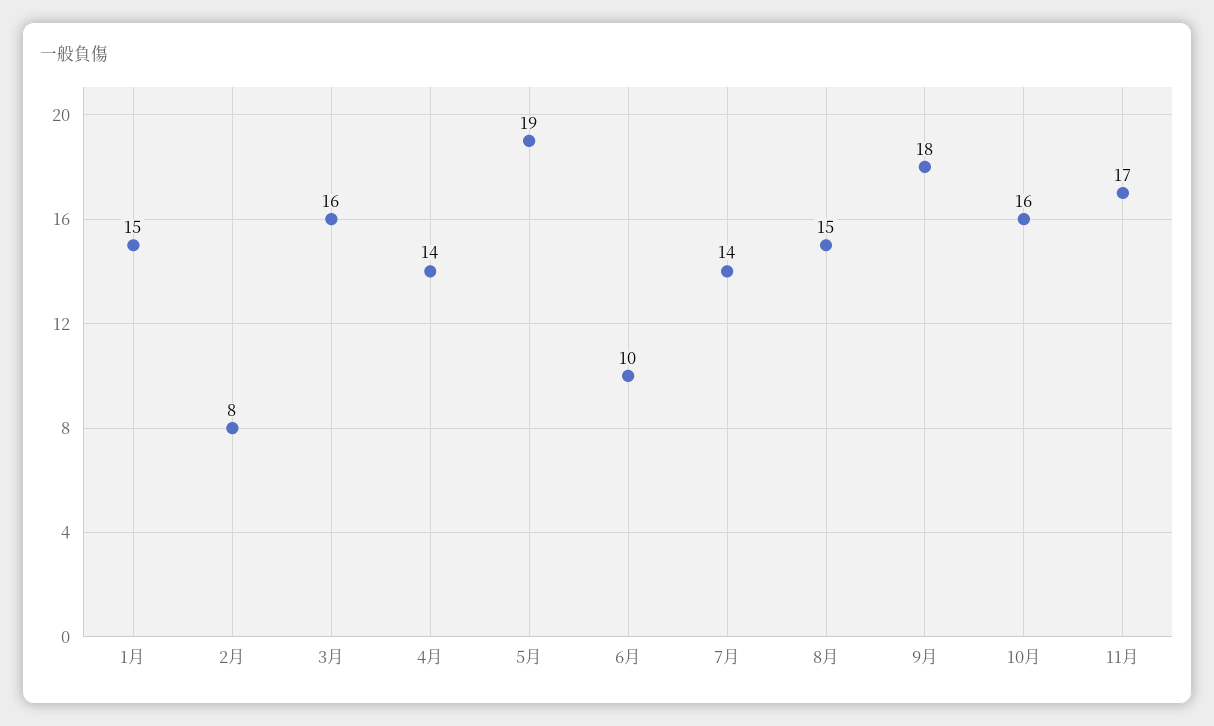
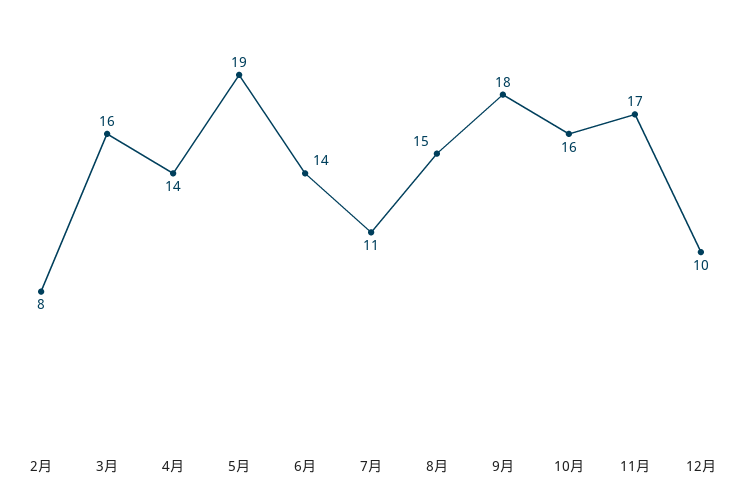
1月: 15 -> none
6月: 10 -> 14
7月: 14 -> 11
12月: none -> 10

